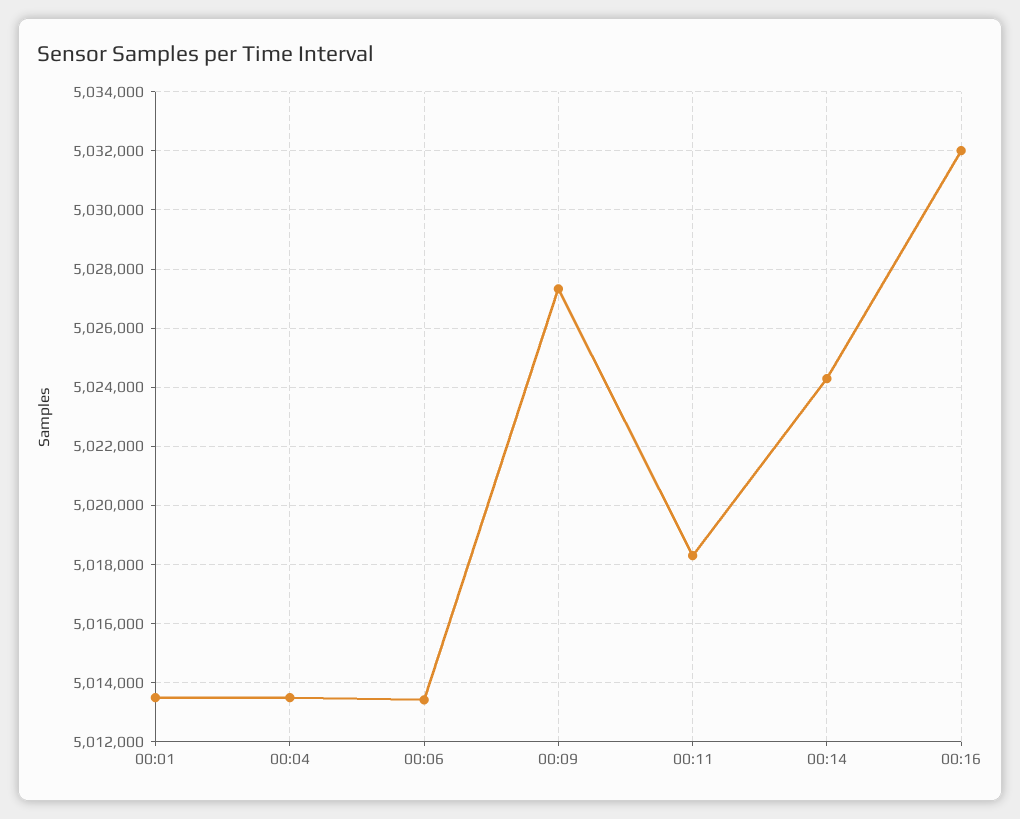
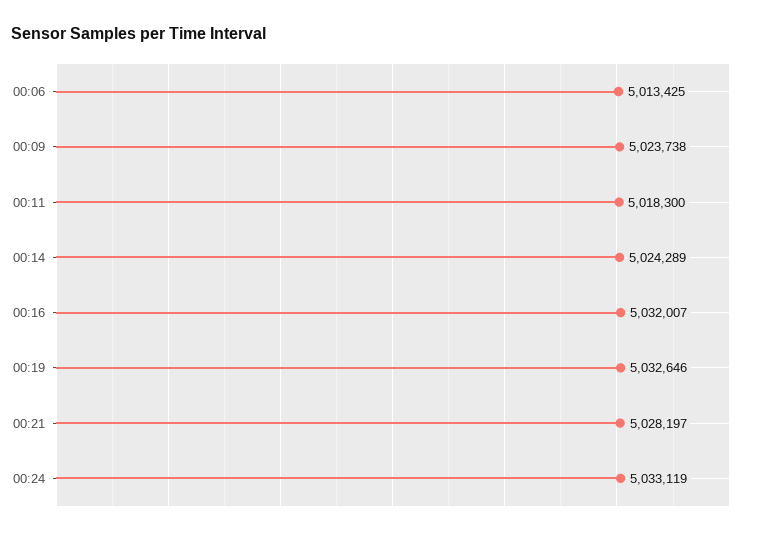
00:01: 5013500 -> none
00:04: 5013500 -> none
00:09: 5027250 -> 5023738
00:19: none -> 5032646
00:21: none -> 5028197
00:24: none -> 5033119

